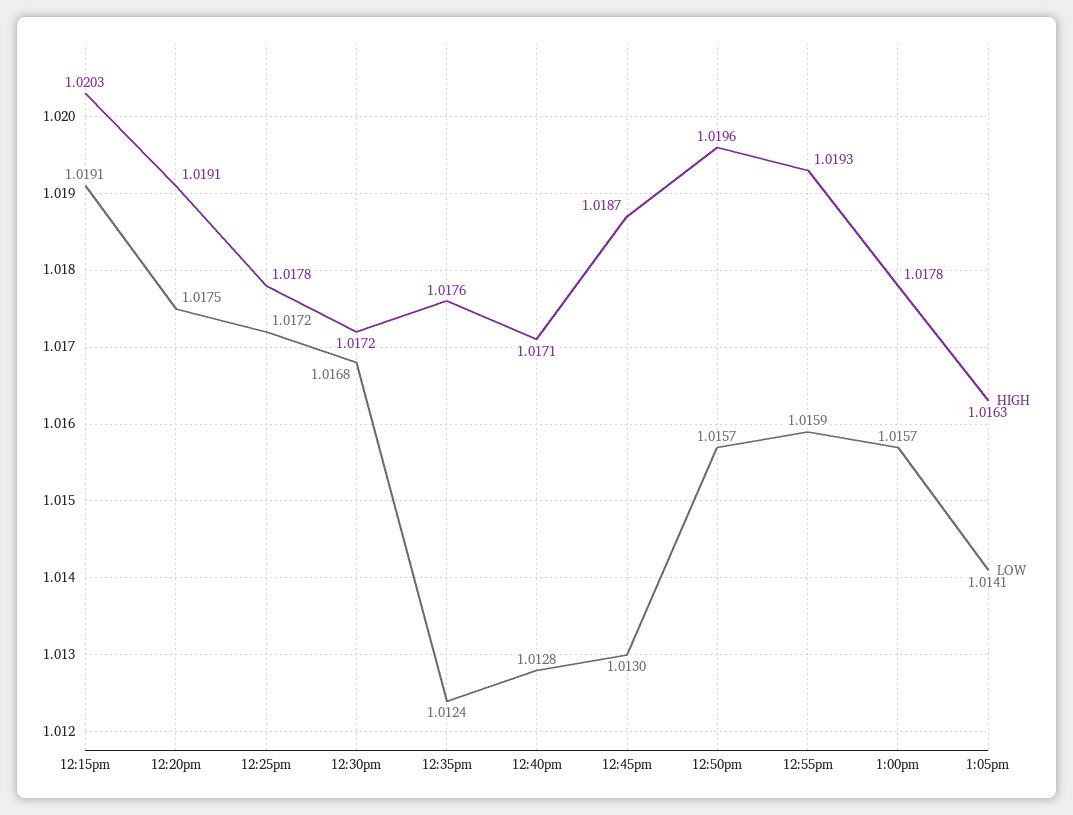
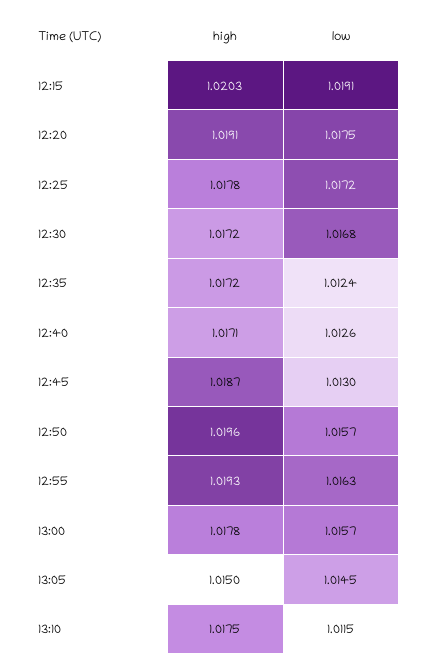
HIGH, 12:35pm: 1.0176 -> 1.0172
LOW, 12:40pm: 1.0128 -> 1.0126
LOW, 12:55pm: 1.0159 -> 1.0163
HIGH, 1:05pm: 1.0163 -> 1.015
LOW, 1:05pm: 1.0141 -> 1.0145
HIGH, 13:10: none -> 1.0175
LOW, 13:10: none -> 1.0115

